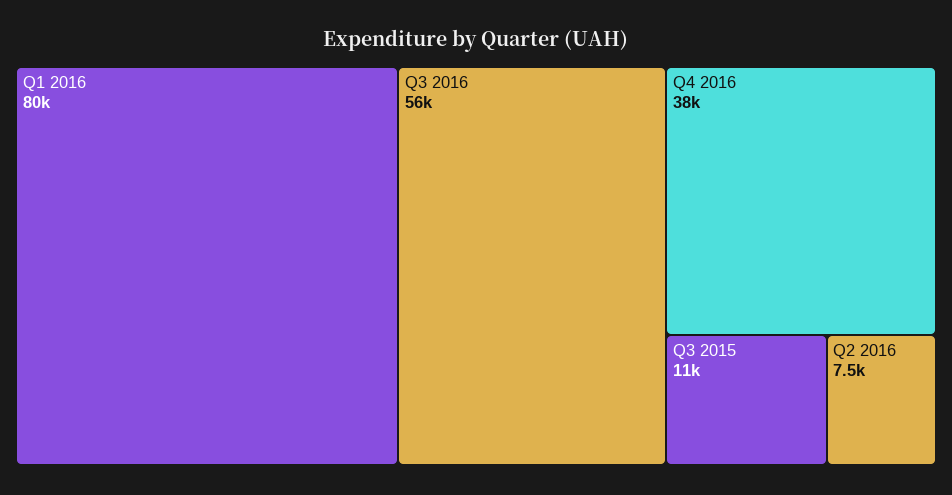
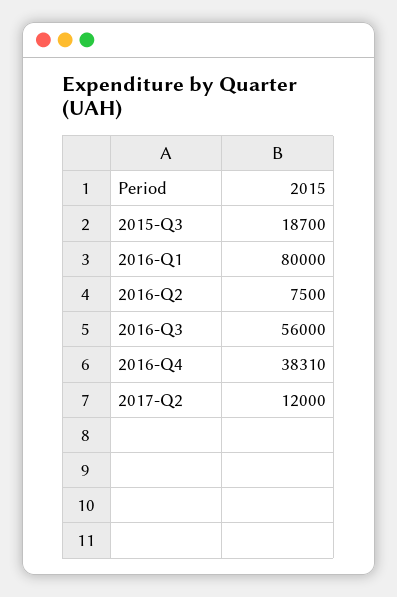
Q3 2015: 11000 -> 18700
2017-Q2: none -> 12000

